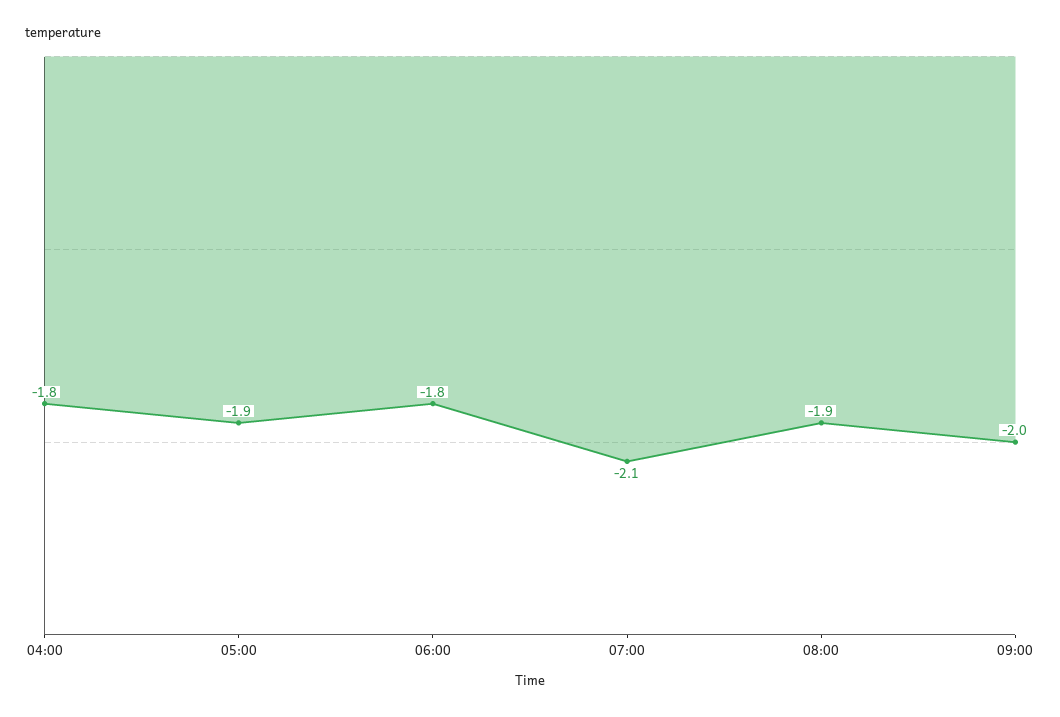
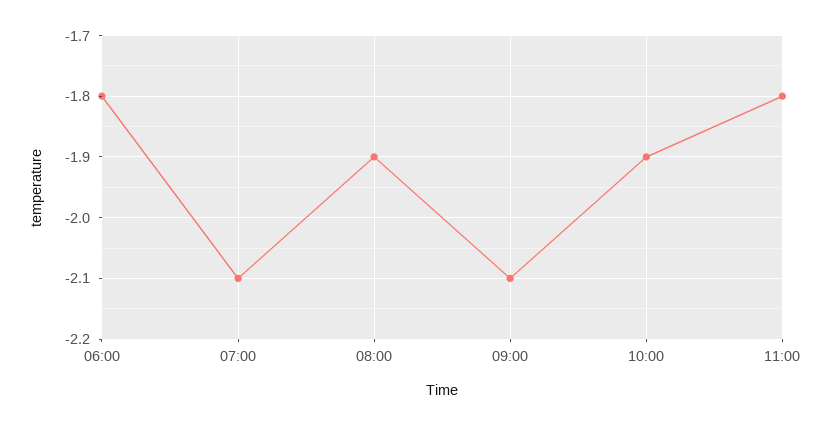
04:00: -1.8 -> none
05:00: -1.9 -> none
09:00: -2 -> -2.1
10:00: none -> -1.9
11:00: none -> -1.8

